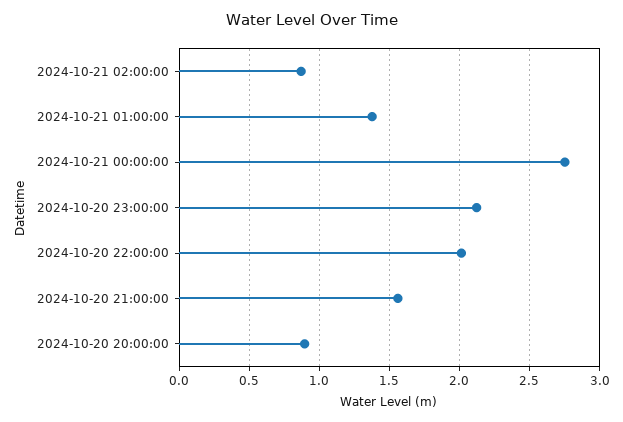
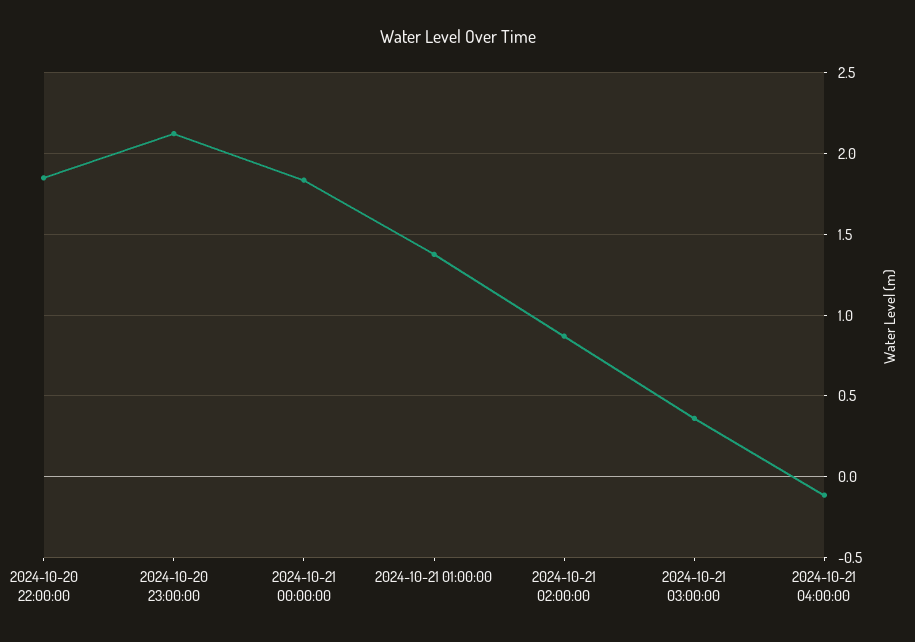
2024-10-21 00:00:00: 2.75 -> 1.85
2024-10-20 22:00:00: 2 -> 1.85
2024-10-20 21:00:00: 1.55 -> none
2024-10-20 20:00:00: 0.9 -> none
2024-10-21 03:00:00: none -> 0.35
2024-10-21 04:00:00: none -> -0.1

